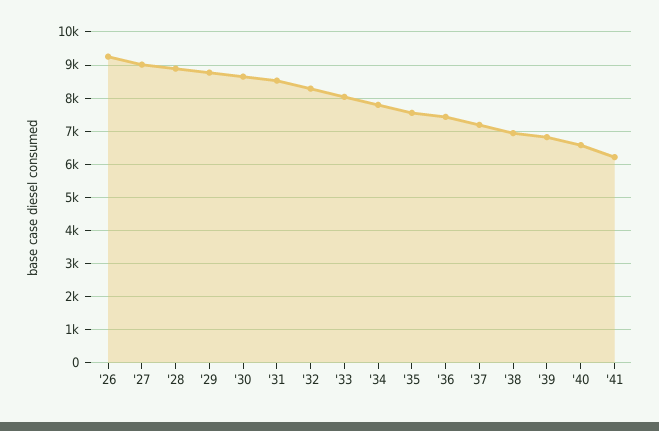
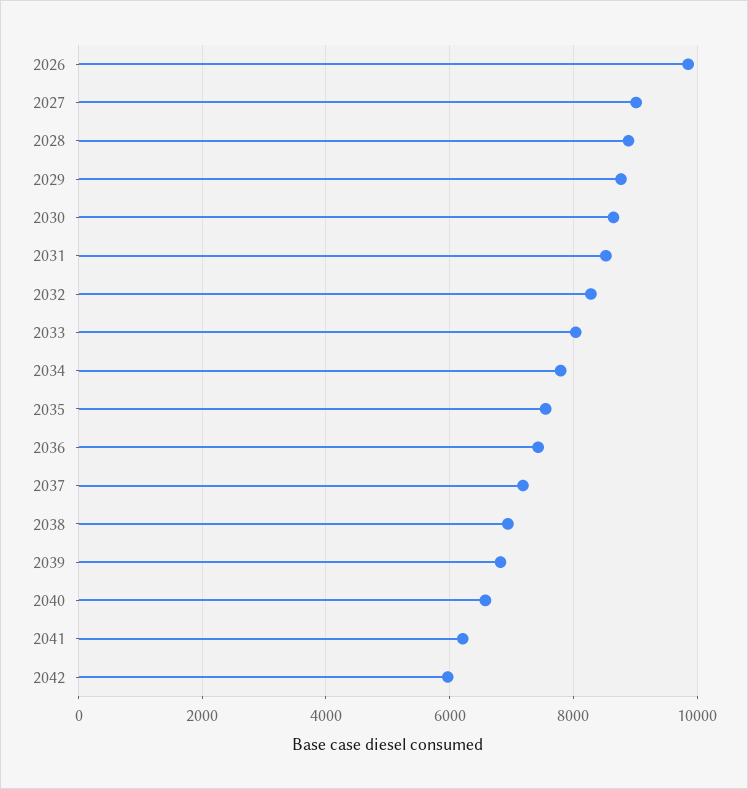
'26: 9200 -> 9800
2042: none -> 6000

